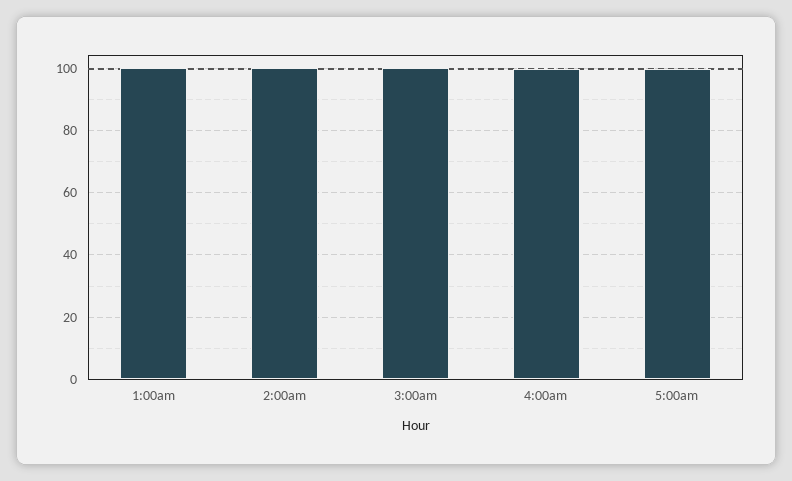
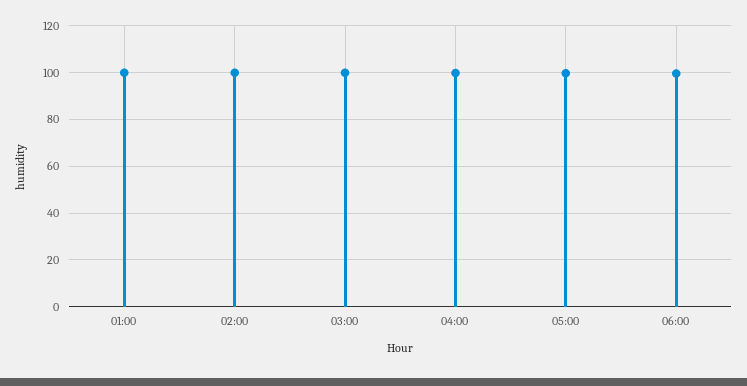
06:00: none -> 100

